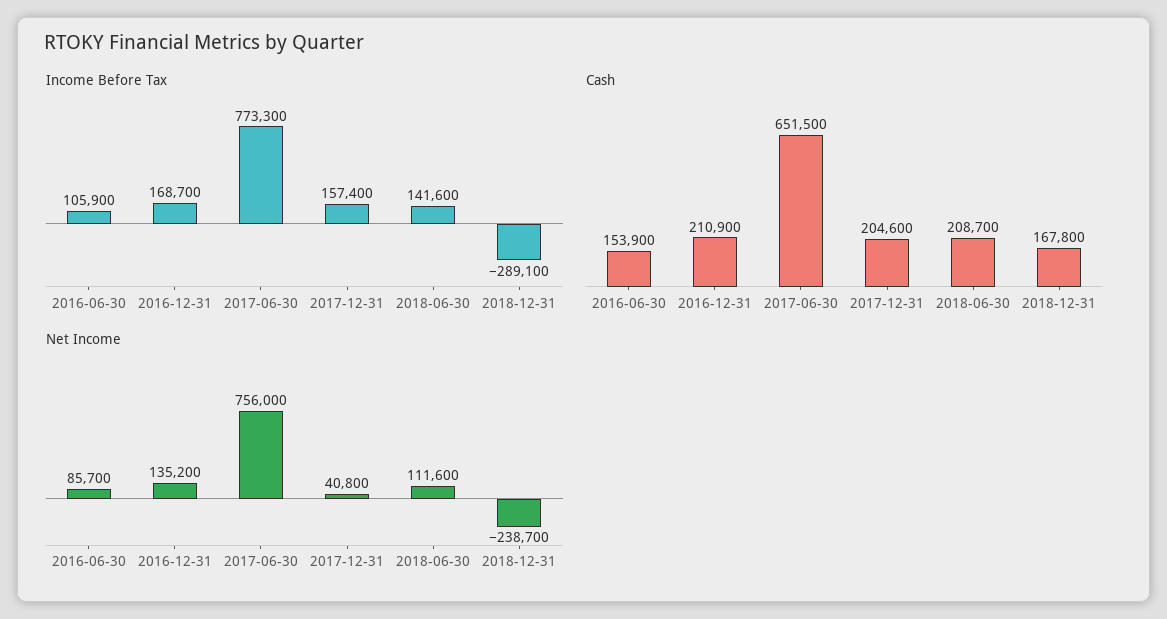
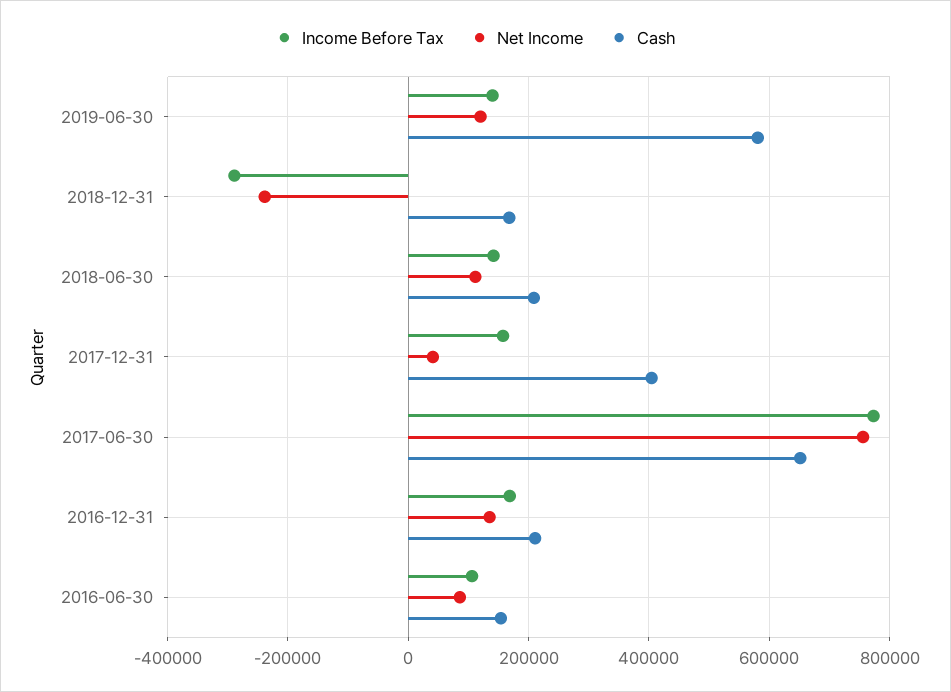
Cash, 2017-12-31: 204600 -> 400000
Income Before Tax, 2019-06-30: none -> 140000
Net Income, 2019-06-30: none -> 120000
Cash, 2019-06-30: none -> 580000

